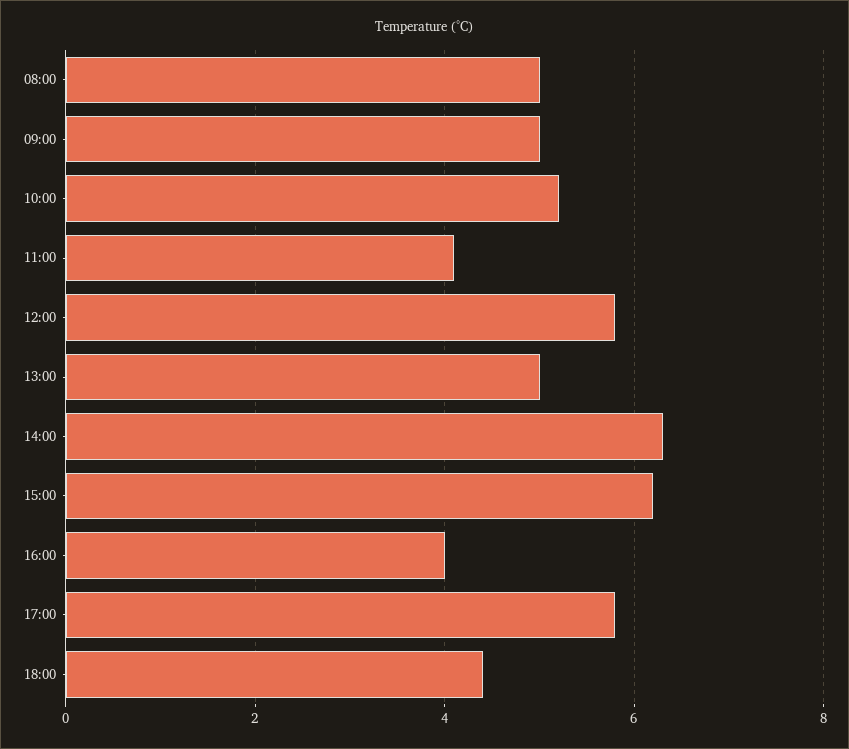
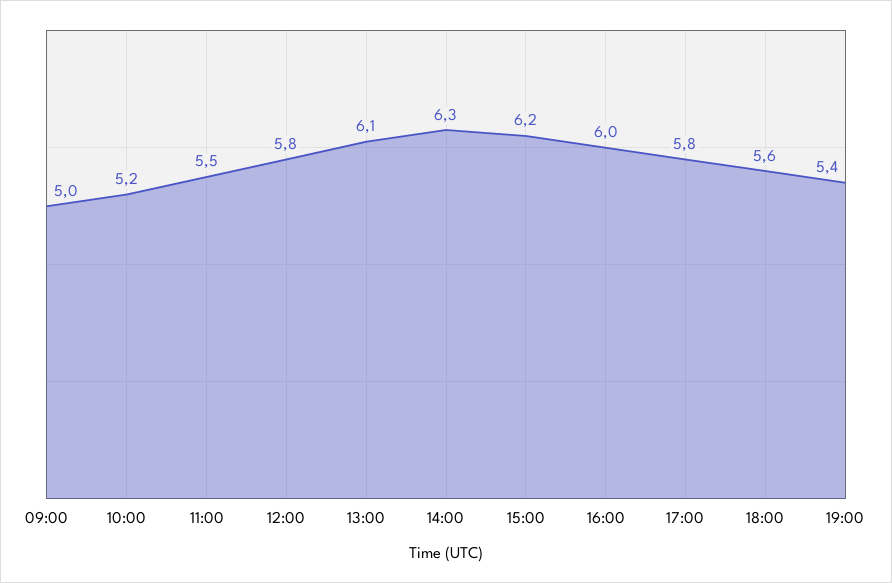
08:00: 5 -> none
11:00: 4 -> 5.5
13:00: 5 -> 6.1
16:00: 4 -> 6
18:00: 4.5 -> 5.6
19:00: none -> 5.4

